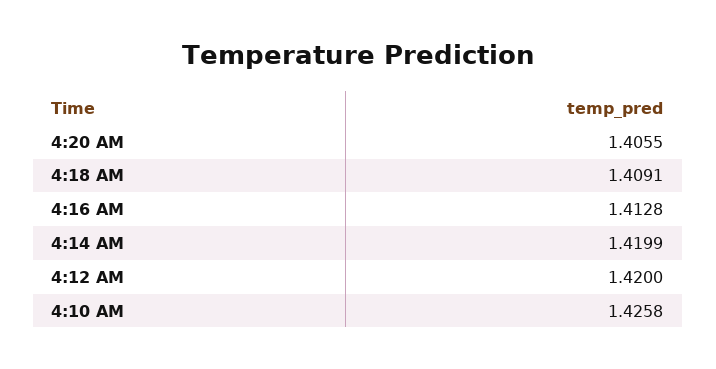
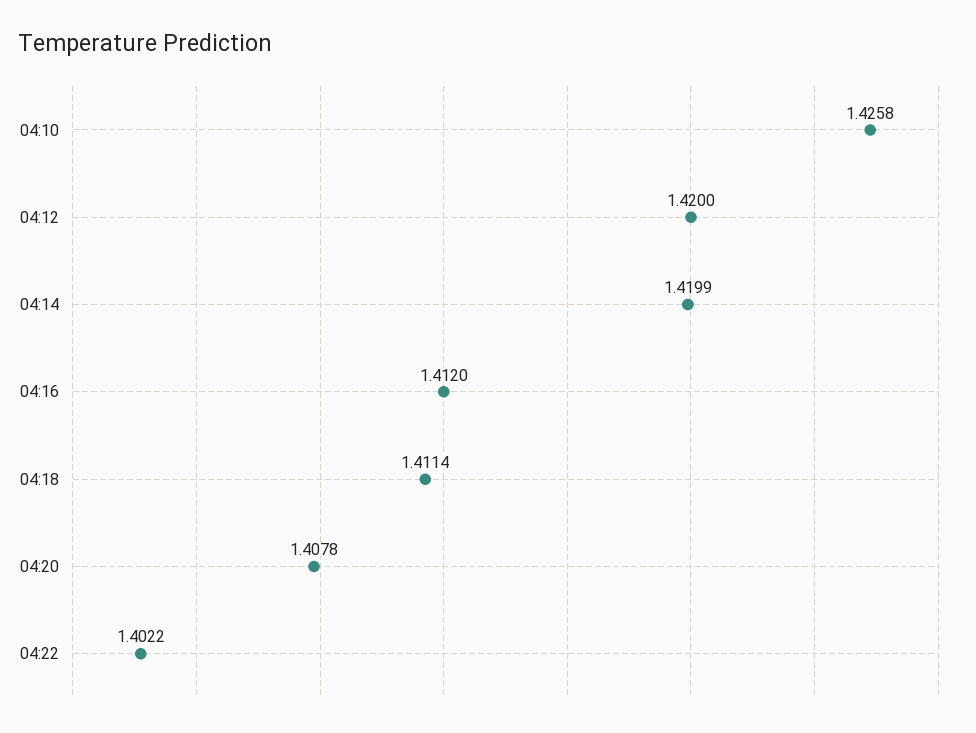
4:20 AM: 1.4055 -> 1.4078
4:18 AM: 1.4091 -> 1.4114
4:16 AM: 1.4128 -> 1.412
04:22: none -> 1.4022

